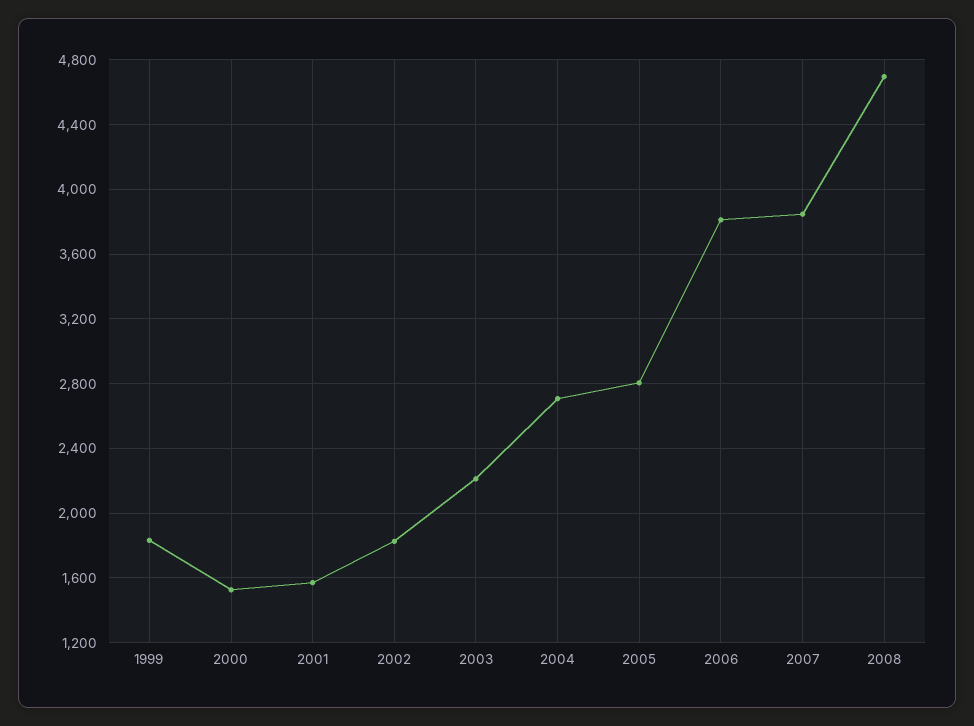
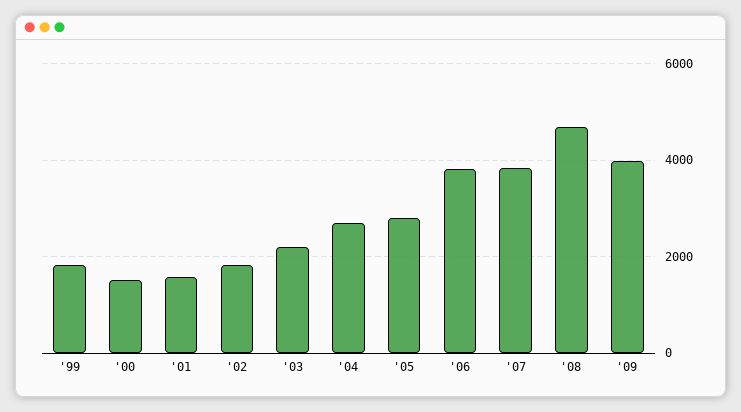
'09: none -> 4000

